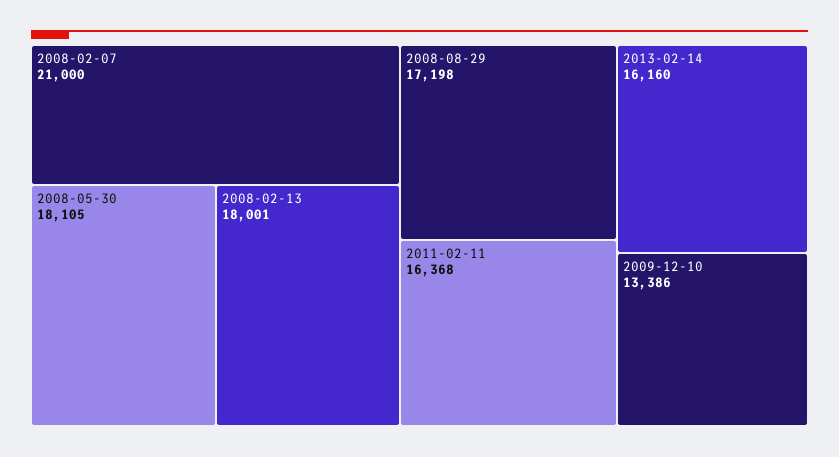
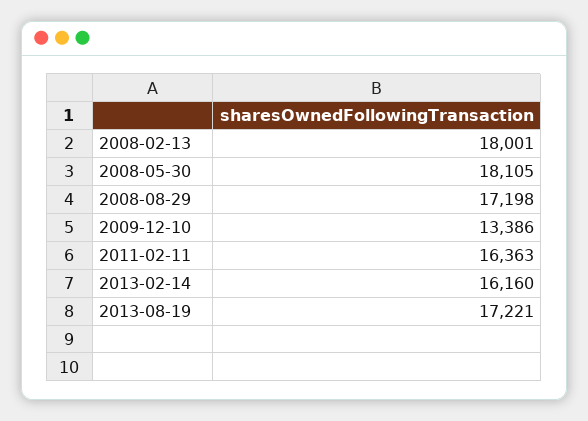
2008-02-07: 21000 -> none
2011-02-11: 16368 -> 16363
2013-08-19: none -> 17221

